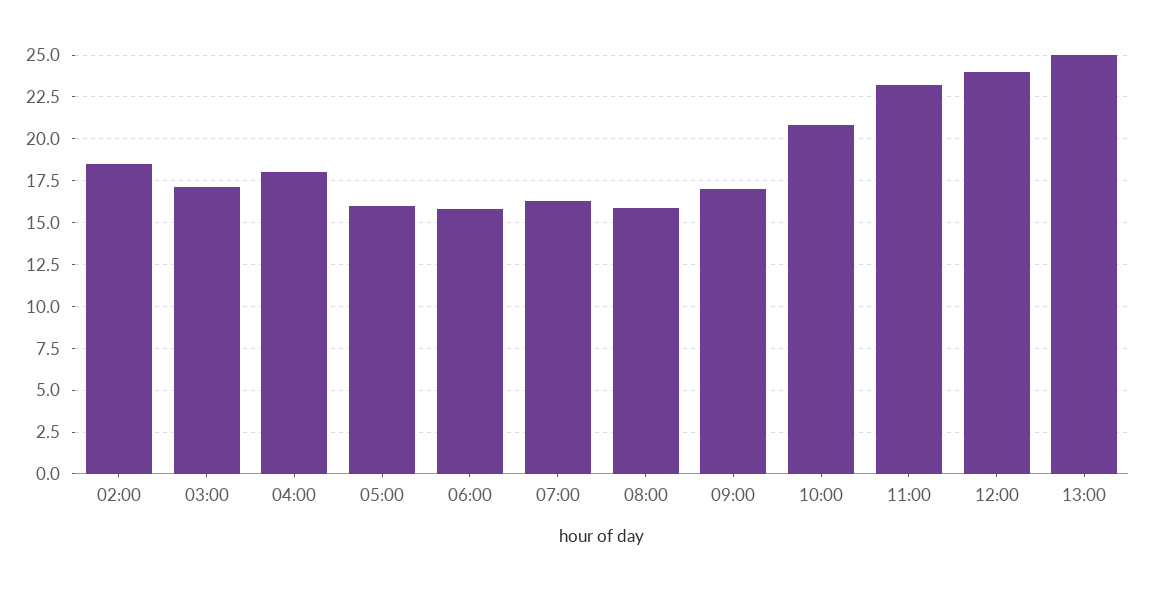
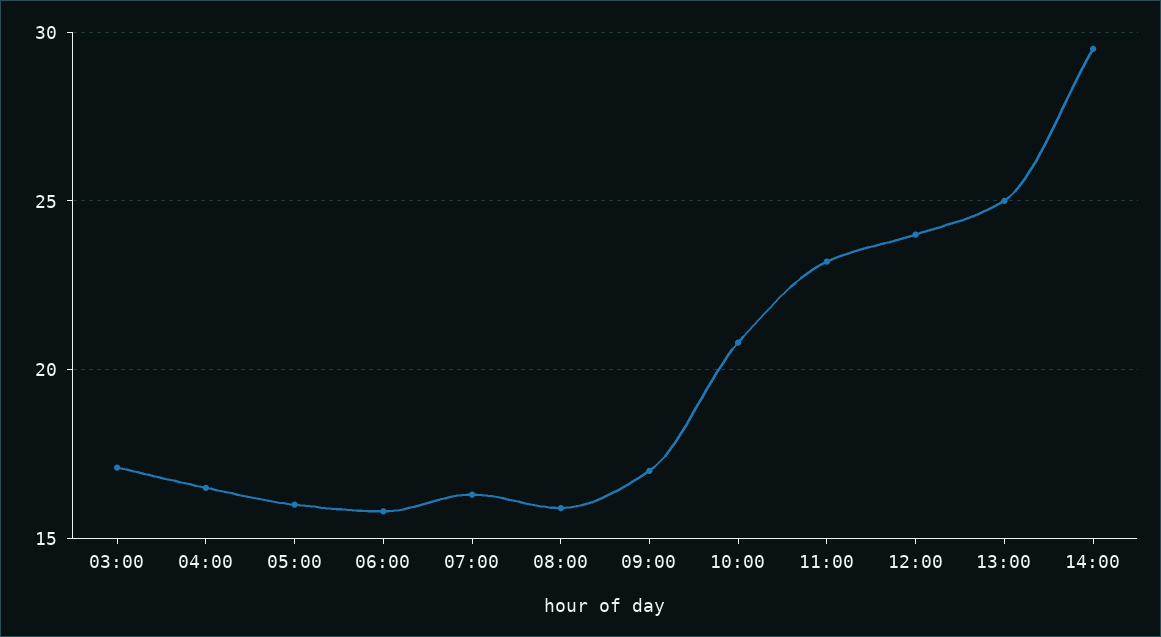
02:00: 18.5 -> none
04:00: 18 -> 16.5
14:00: none -> 29.5

